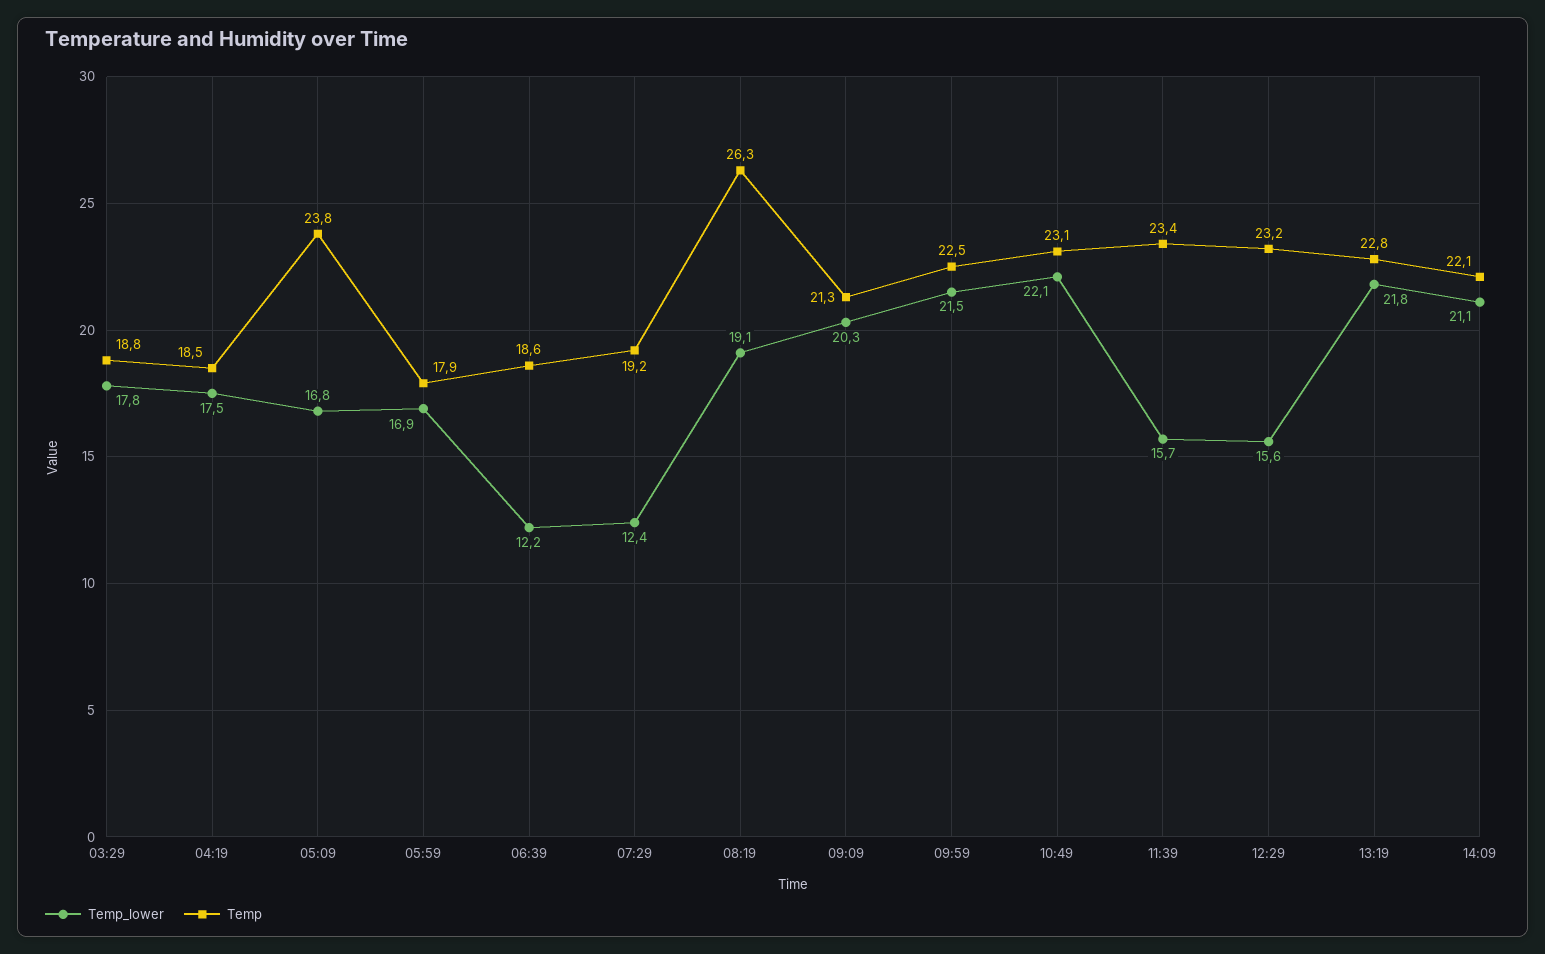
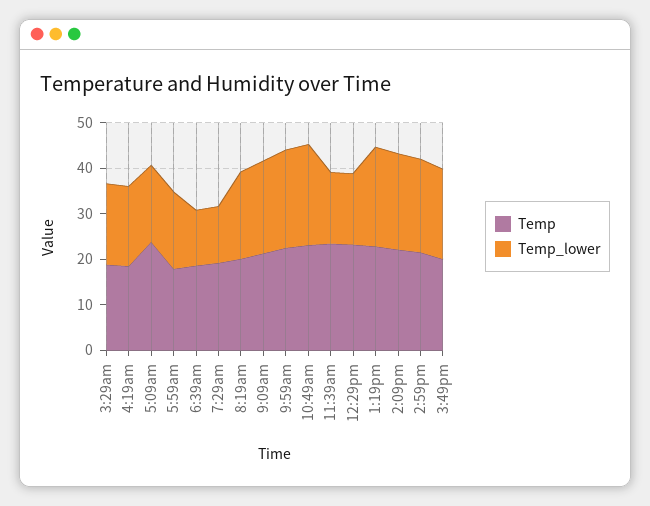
Temp, 08:19: 26.3 -> 20
Temp, 2:59pm: none -> 22
Temp_lower, 2:59pm: none -> 20
Temp, 3:49pm: none -> 20
Temp_lower, 3:49pm: none -> 20

